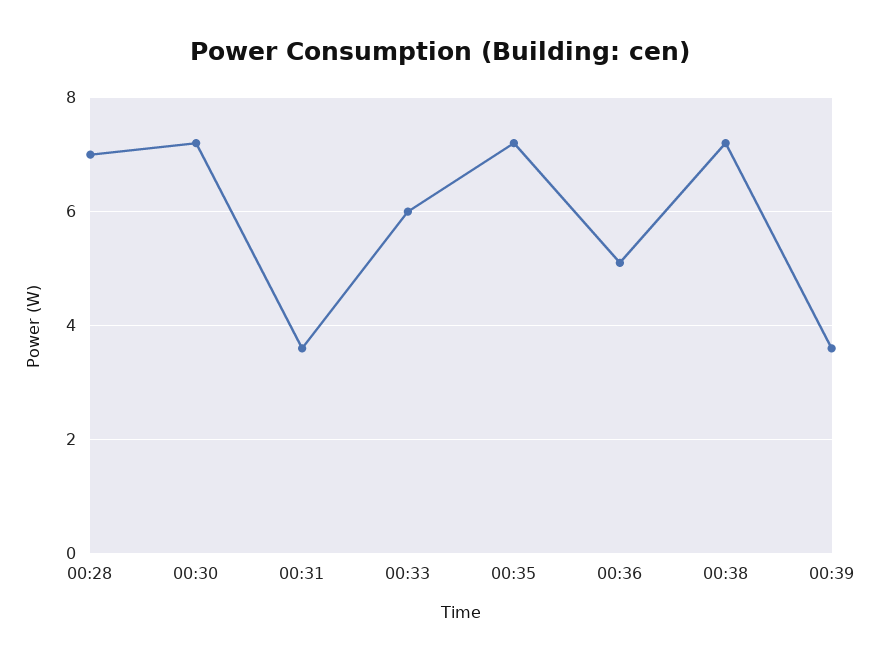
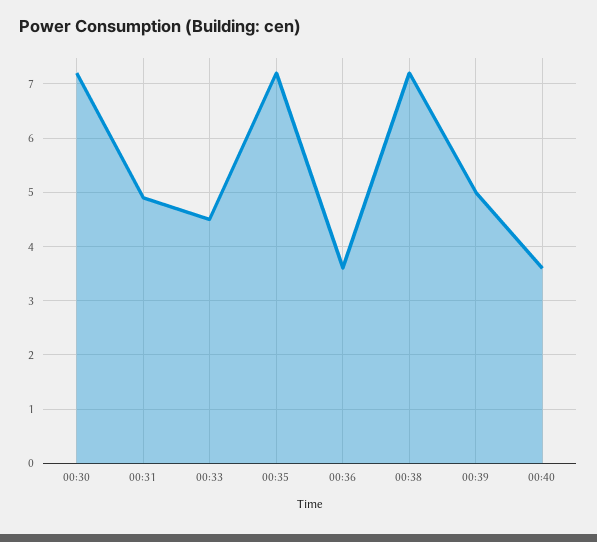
00:28: 7 -> none
00:31: 3.5 -> 5
00:33: 6 -> 4.5
00:36: 5 -> 3.5
00:39: 3.5 -> 5
00:40: none -> 3.5

